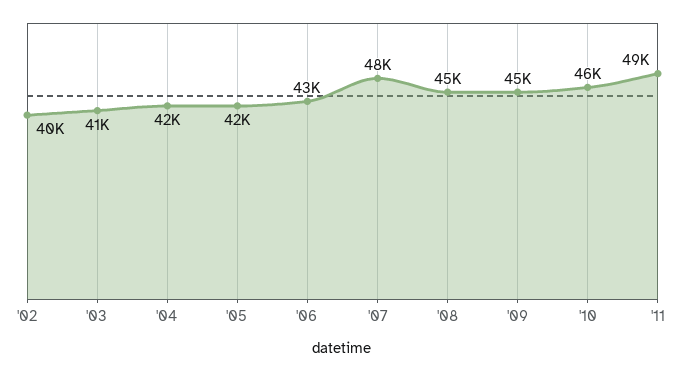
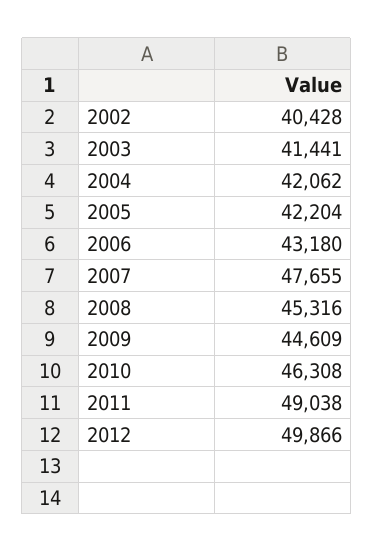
2012: none -> 49866

